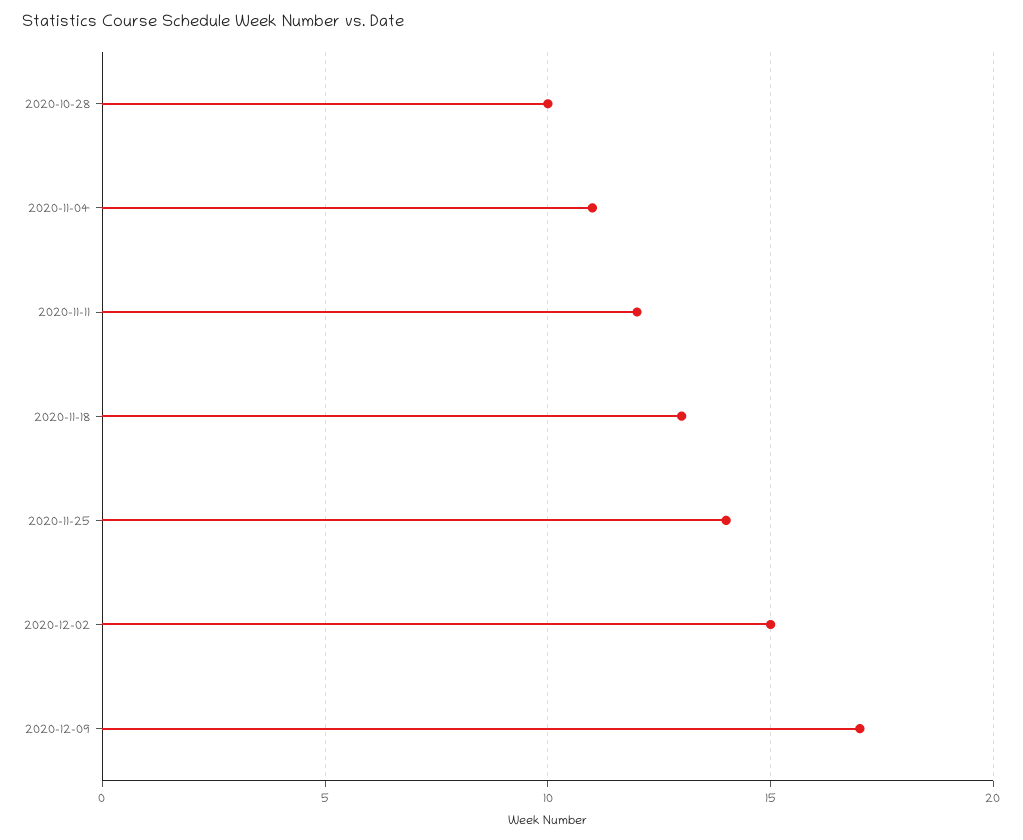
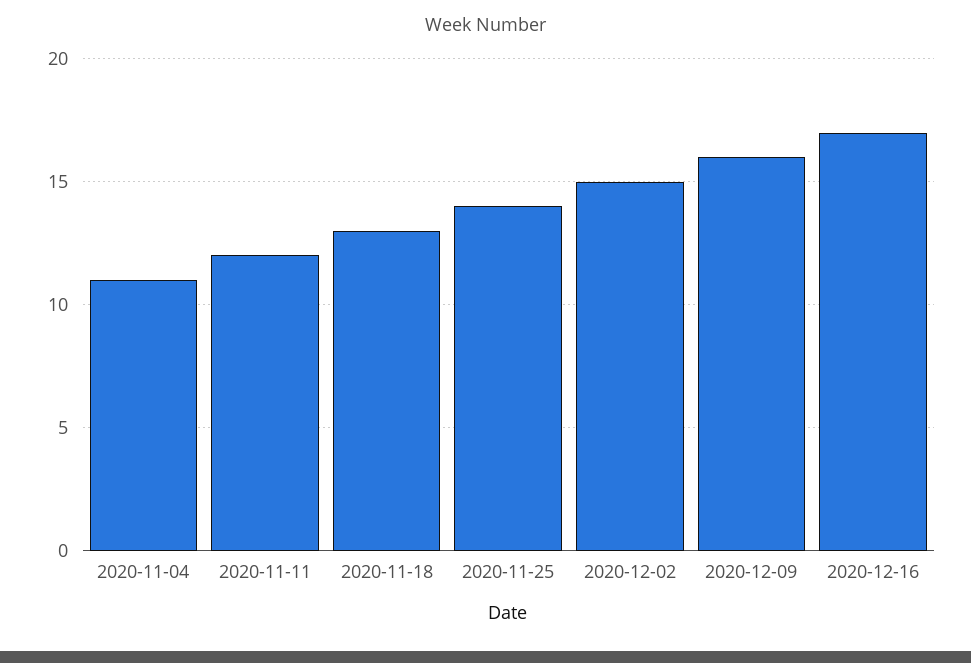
2020-10-28: 10 -> none
2020-12-09: 17 -> 16
2020-12-16: none -> 17

